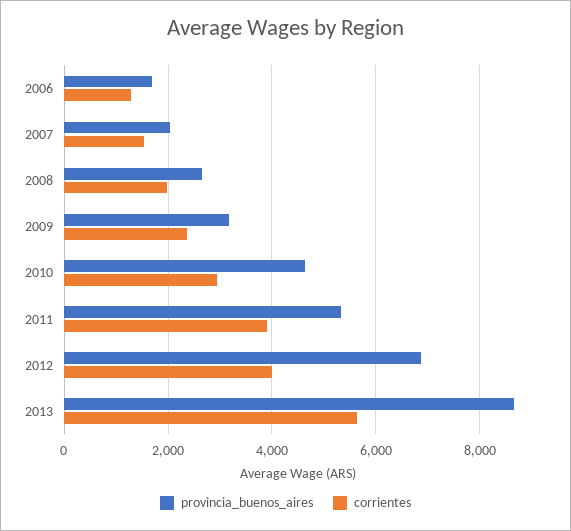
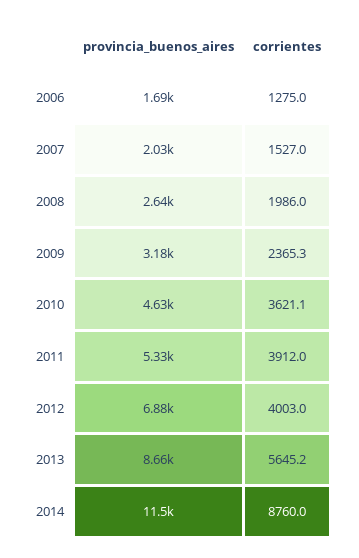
corrientes, 2010: 3000 -> 3621.1
provincia_buenos_aires, 2014: none -> 11500
corrientes, 2014: none -> 8760

